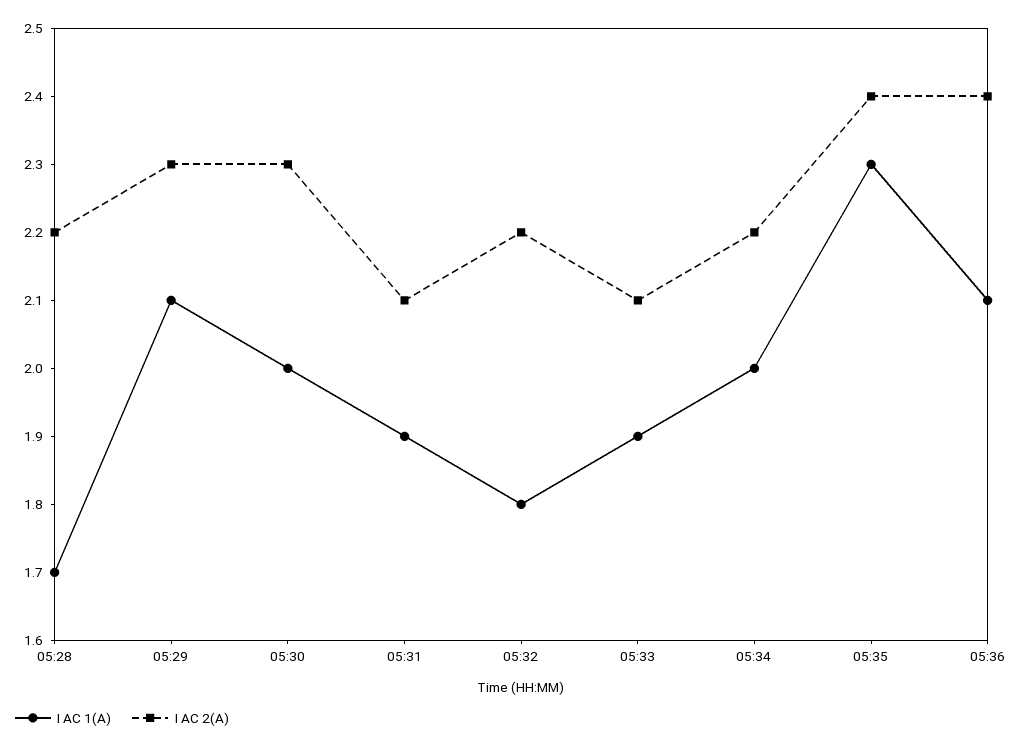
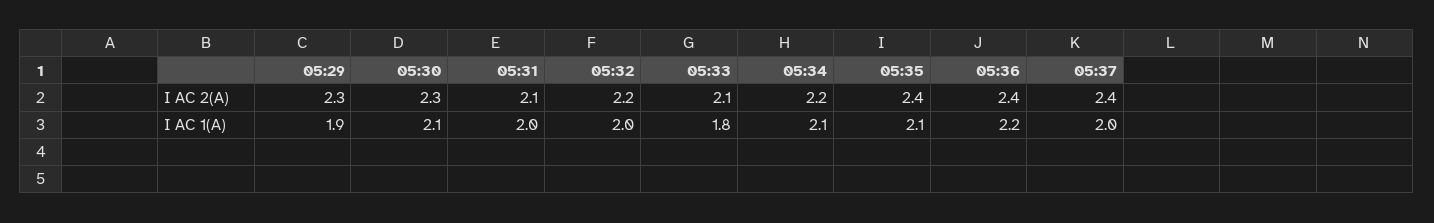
I AC 1(A), 05:28: 1.7 -> none
I AC 2(A), 05:28: 2.2 -> none
I AC 1(A), 05:29: 2.1 -> 1.9
I AC 1(A), 05:30: 2 -> 2.1
I AC 1(A), 05:31: 1.9 -> 2
I AC 1(A), 05:32: 1.8 -> 2
I AC 1(A), 05:33: 1.9 -> 1.8
I AC 1(A), 05:34: 2 -> 2.1
I AC 1(A), 05:35: 2.3 -> 2.1
I AC 1(A), 05:36: 2.1 -> 2.2
I AC 2(A), 05:37: none -> 2.4
I AC 1(A), 05:37: none -> 2

